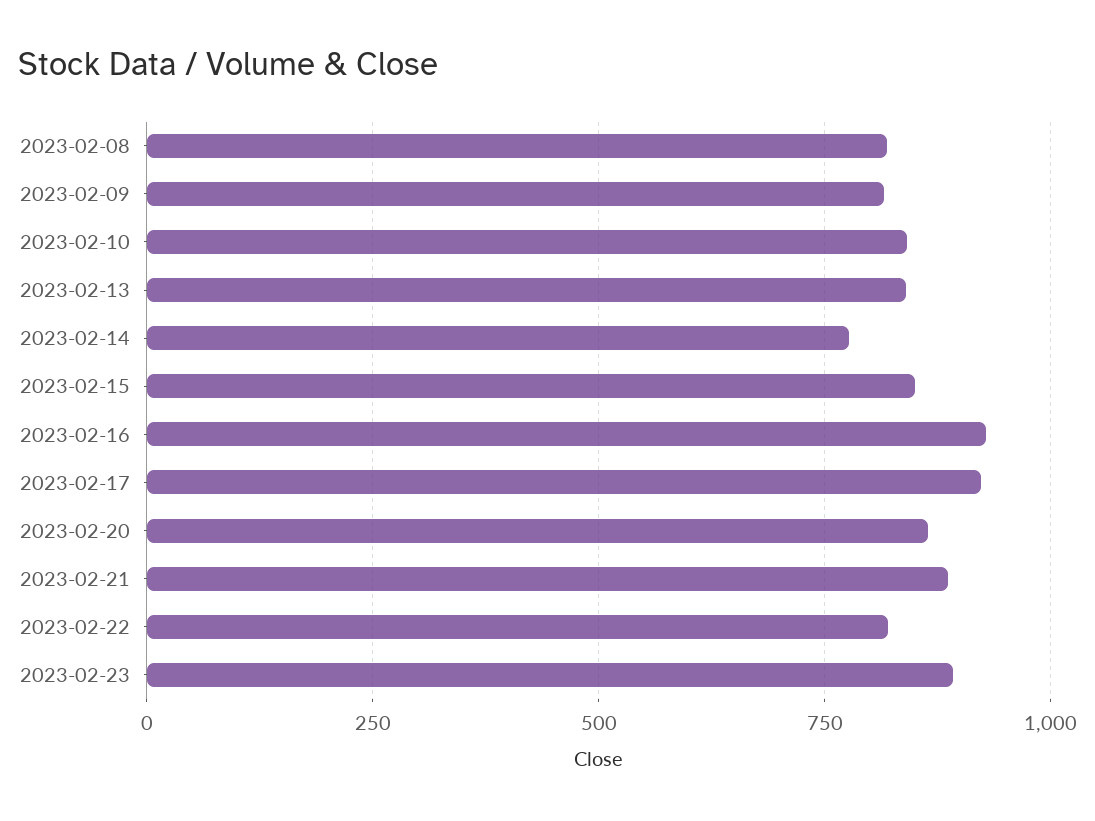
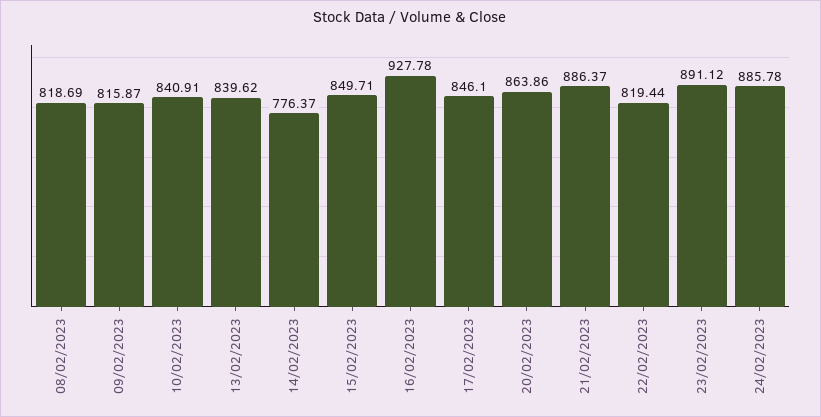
2023-02-17: 925 -> 846.1
24/02/2023: none -> 885.78

